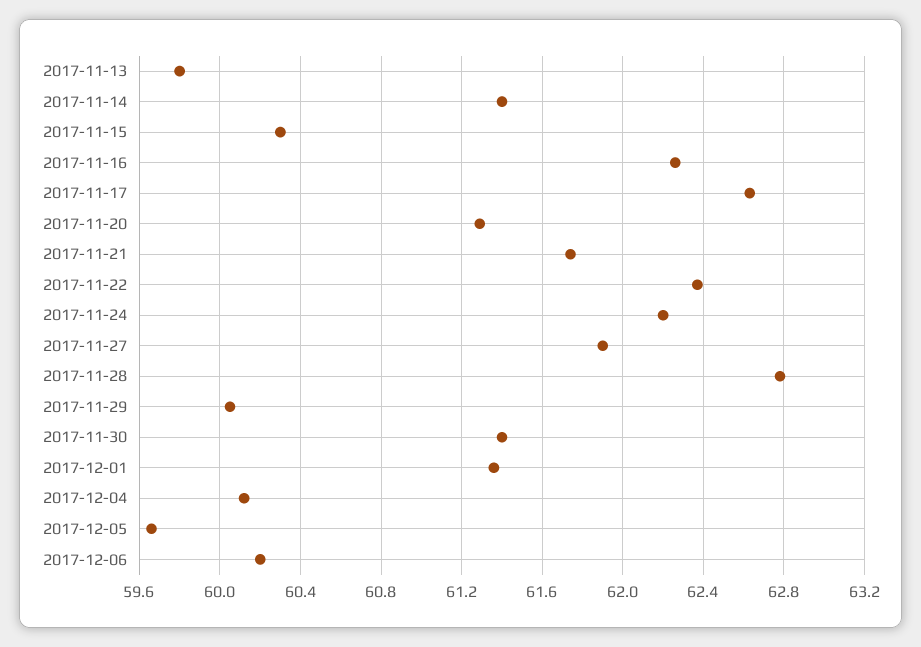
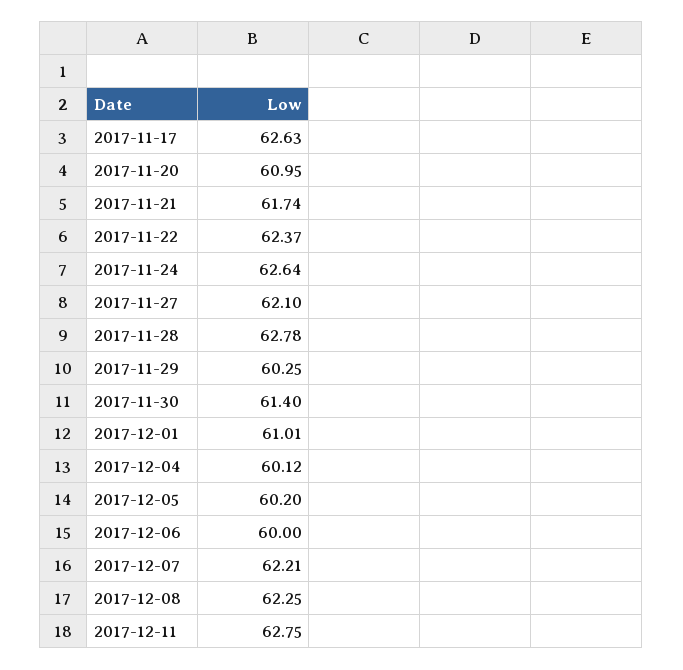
2017-11-13: 59.8 -> none
2017-11-14: 61.4 -> none
2017-11-15: 60.3 -> none
2017-11-16: 62.25 -> none
2017-11-20: 61.3 -> 60.95
2017-11-24: 62.2 -> 62.64
2017-11-27: 61.9 -> 62.1
2017-11-29: 60.05 -> 60.25
2017-12-01: 61.35 -> 61.01
2017-12-05: 59.65 -> 60.2
2017-12-06: 60.2 -> 60
2017-12-07: none -> 62.21
2017-12-08: none -> 62.25
2017-12-11: none -> 62.75

